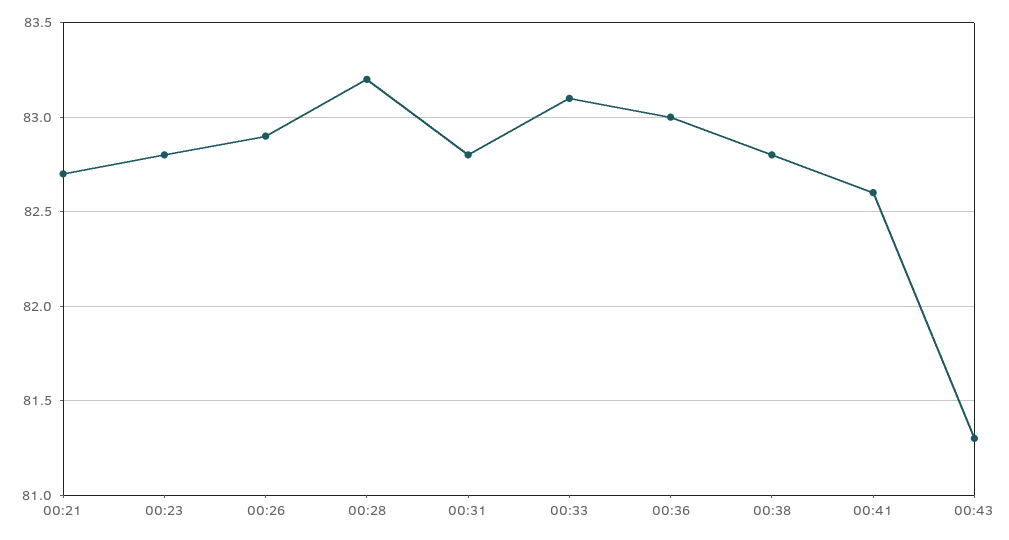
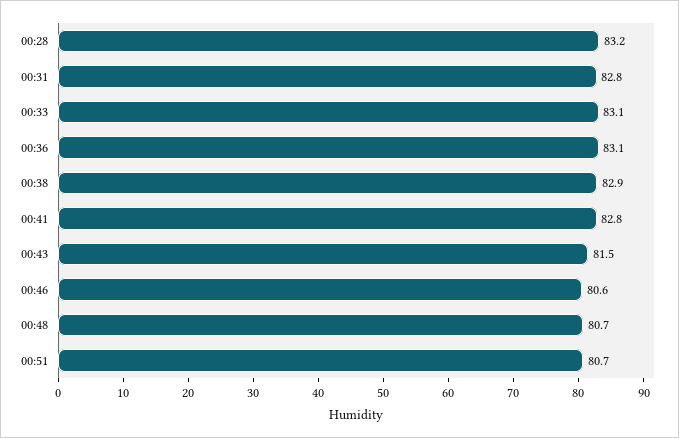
00:21: 82.7 -> none
00:23: 82.8 -> none
00:26: 82.9 -> none
00:36: 83 -> 83.1
00:38: 82.8 -> 82.9
00:41: 82.6 -> 82.8
00:43: 81.3 -> 81.5
00:46: none -> 80.6
00:48: none -> 80.7
00:51: none -> 80.7

